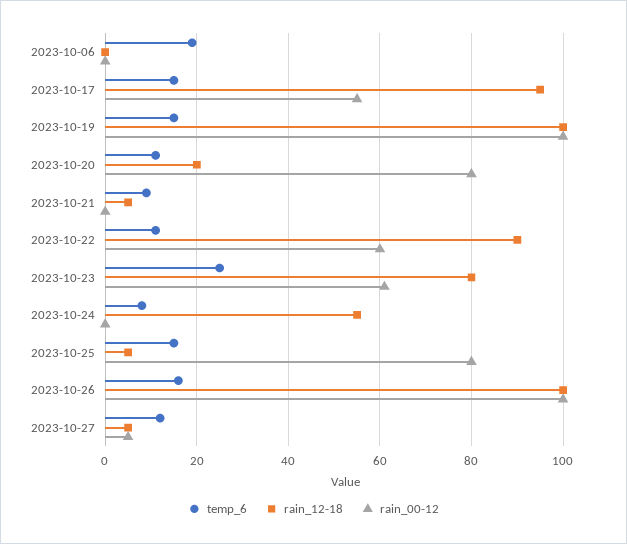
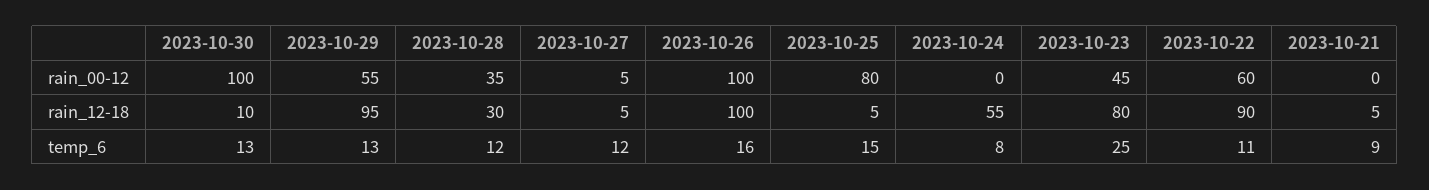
temp_6, 2023-10-06: 20 -> none
rain_12-18, 2023-10-06: 0 -> none
rain_00-12, 2023-10-06: 0 -> none
temp_6, 2023-10-17: 15 -> none
rain_12-18, 2023-10-17: 95 -> none
rain_00-12, 2023-10-17: 55 -> none
temp_6, 2023-10-19: 15 -> none
rain_12-18, 2023-10-19: 100 -> none
rain_00-12, 2023-10-19: 100 -> none
temp_6, 2023-10-20: 10 -> none
rain_12-18, 2023-10-20: 20 -> none
rain_00-12, 2023-10-20: 80 -> none
rain_00-12, 2023-10-23: 60 -> 45
rain_00-12, 2023-10-30: none -> 100
rain_00-12, 2023-10-29: none -> 55
rain_00-12, 2023-10-28: none -> 35
rain_12-18, 2023-10-30: none -> 10
rain_12-18, 2023-10-29: none -> 95
rain_12-18, 2023-10-28: none -> 30
temp_6, 2023-10-30: none -> 13
temp_6, 2023-10-29: none -> 13
temp_6, 2023-10-28: none -> 12

